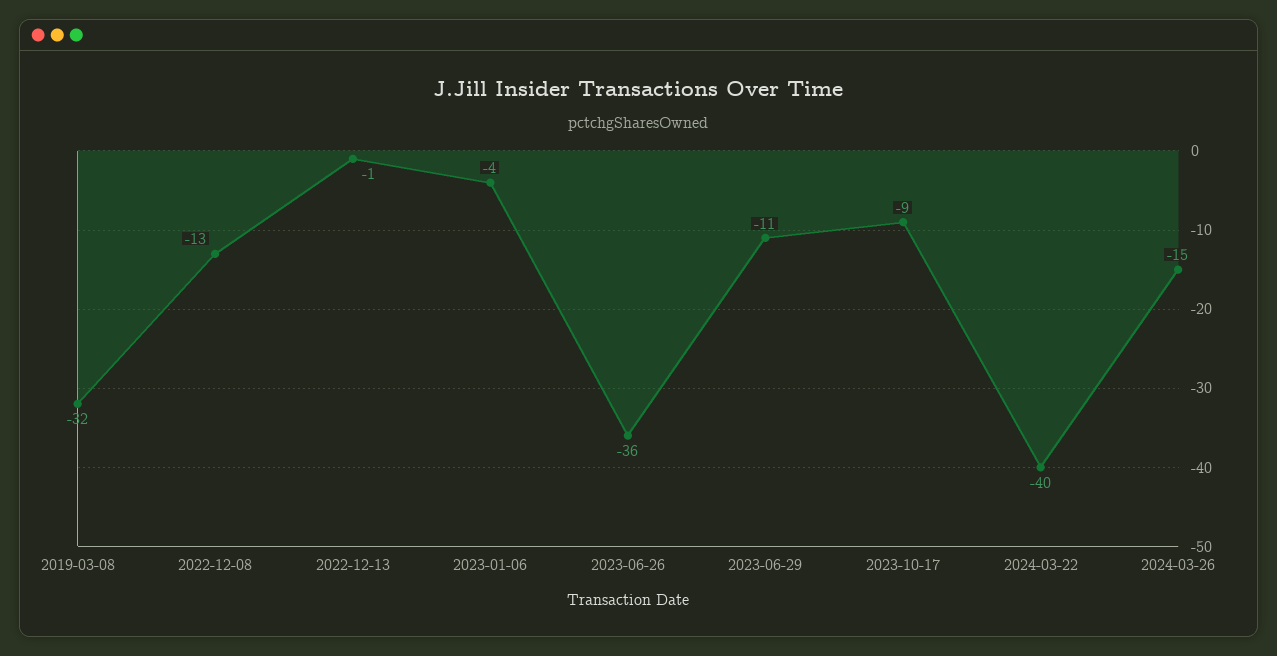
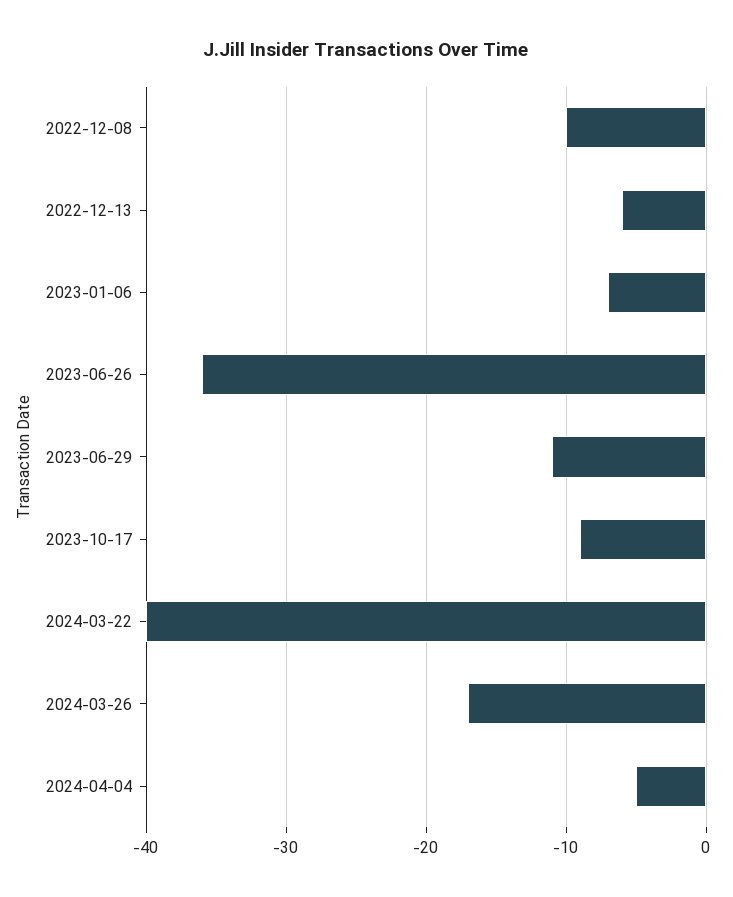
2019-03-08: -32 -> none
2022-12-08: -13 -> -10
2022-12-13: -1 -> -6
2023-01-06: -4 -> -7
2024-03-26: -15 -> -17
2024-04-04: none -> -5

